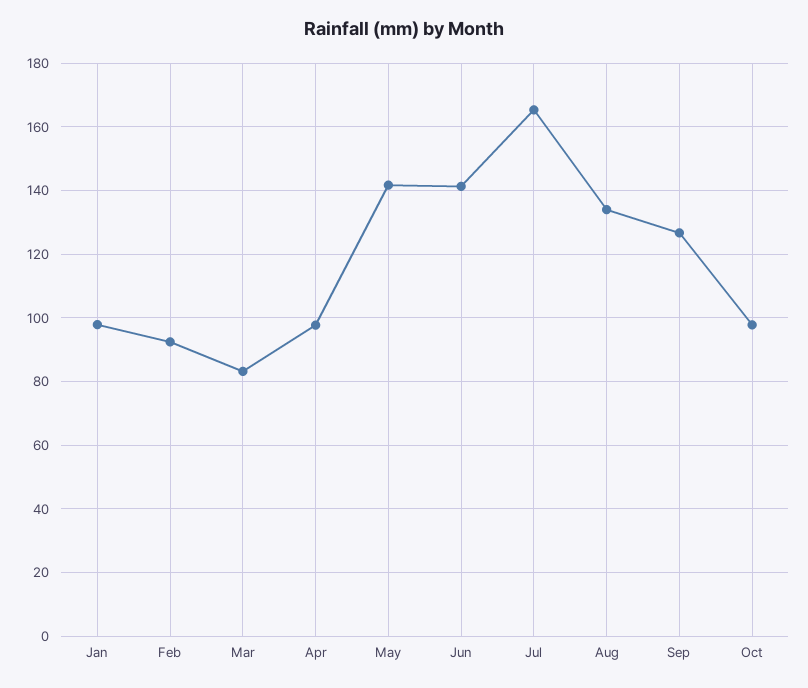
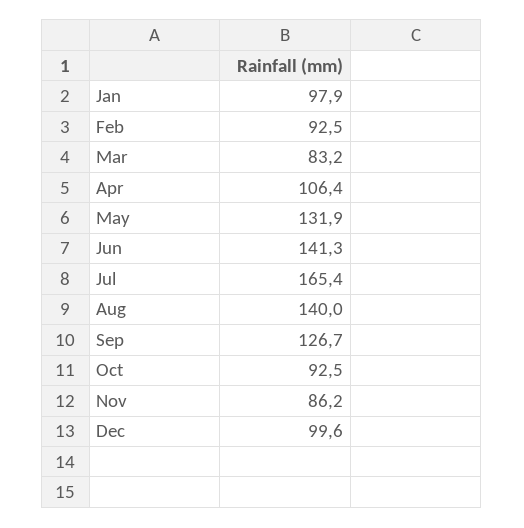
Apr: 98 -> 106.4
May: 142 -> 131.9
Aug: 134 -> 140
Oct: 98 -> 92.5
Nov: none -> 86.2
Dec: none -> 99.6

